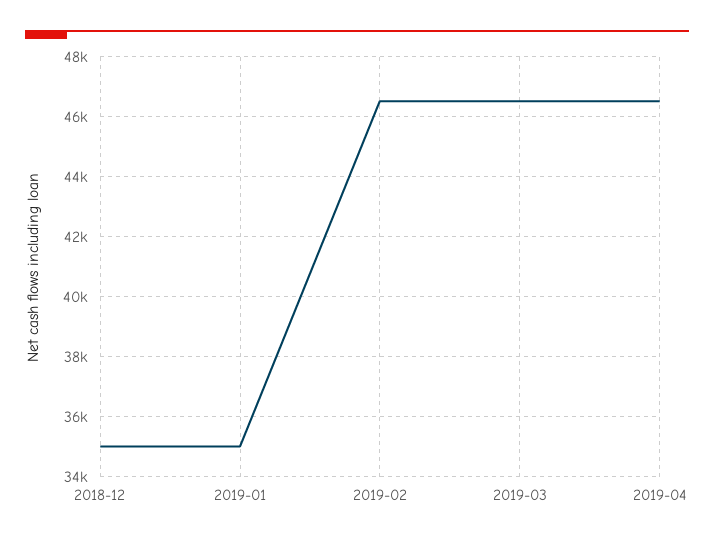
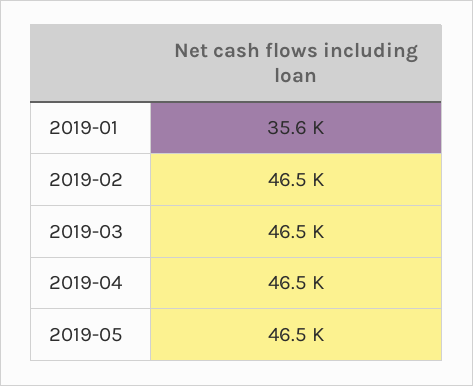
2018-12: 35000 -> none
2019-01: 35000 -> 35600
2019-05: none -> 46500

